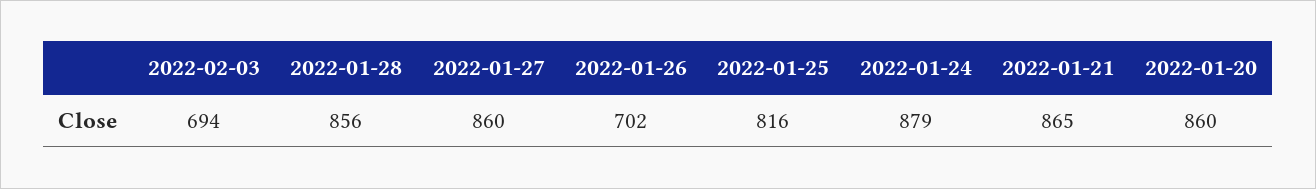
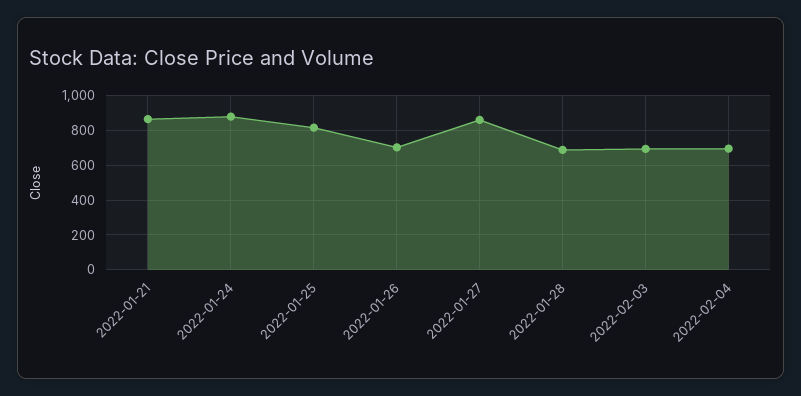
2022-01-28: 856 -> 700
2022-01-20: 860 -> none
2022-02-04: none -> 700

